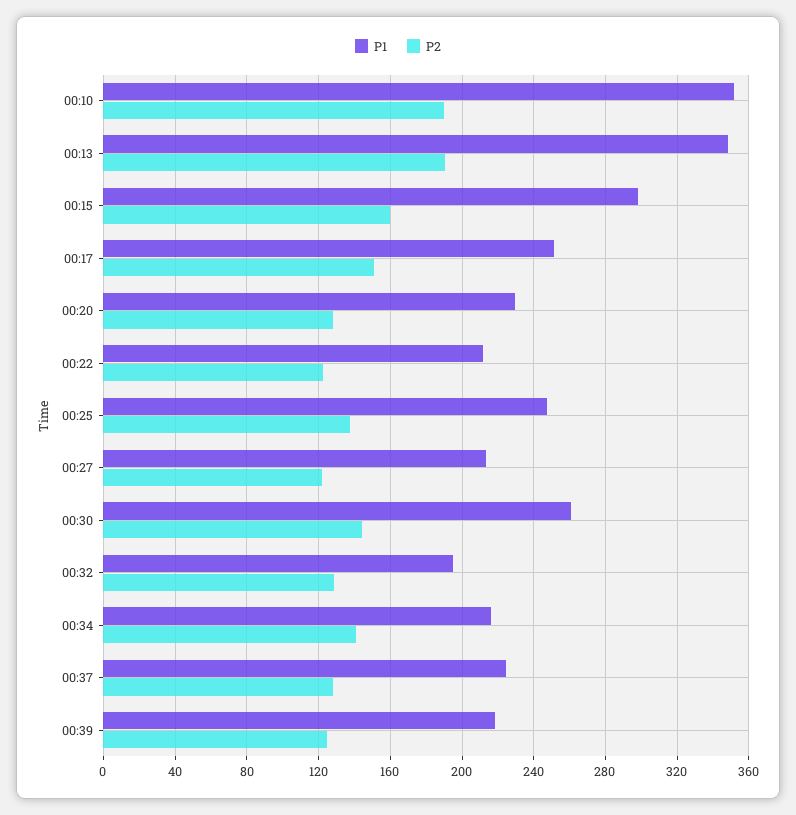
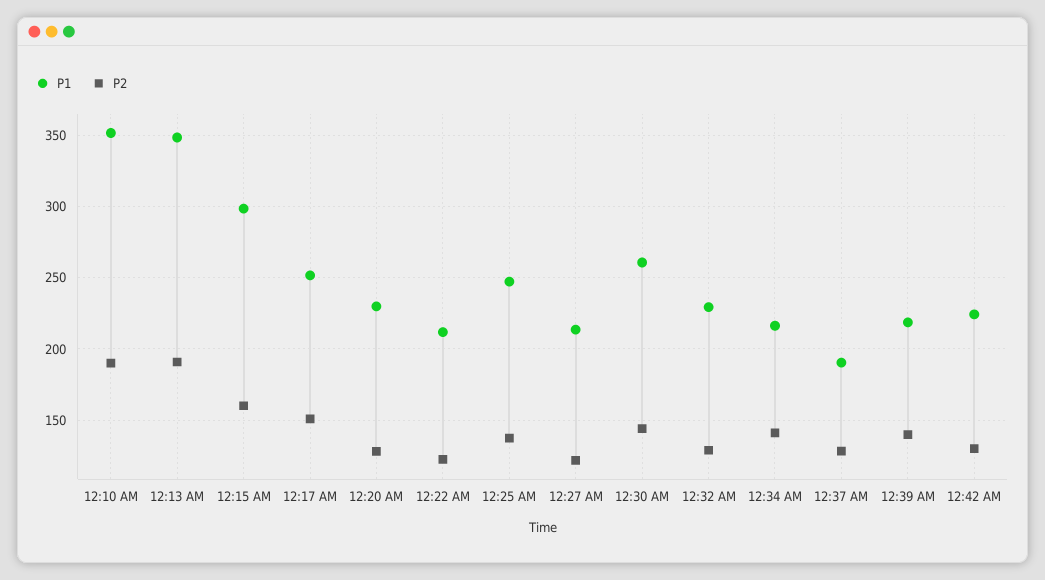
P1, 00:32: 195 -> 230
P1, 00:37: 225 -> 190
P2, 00:39: 125 -> 140
P1, 12:42 AM: none -> 225
P2, 12:42 AM: none -> 130

